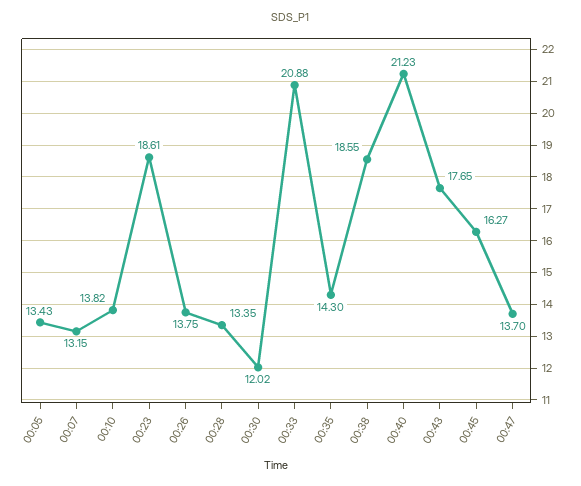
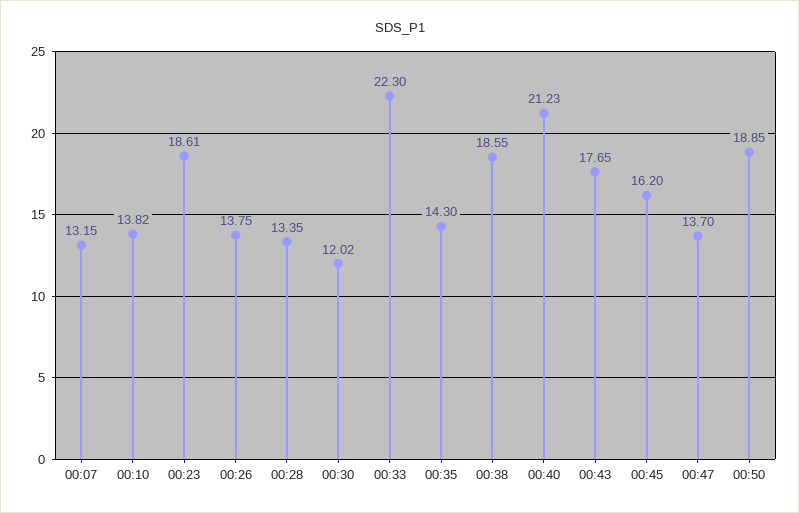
00:05: 13.43 -> none
00:33: 20.88 -> 22.3
00:45: 16.27 -> 16.2
00:50: none -> 18.85

